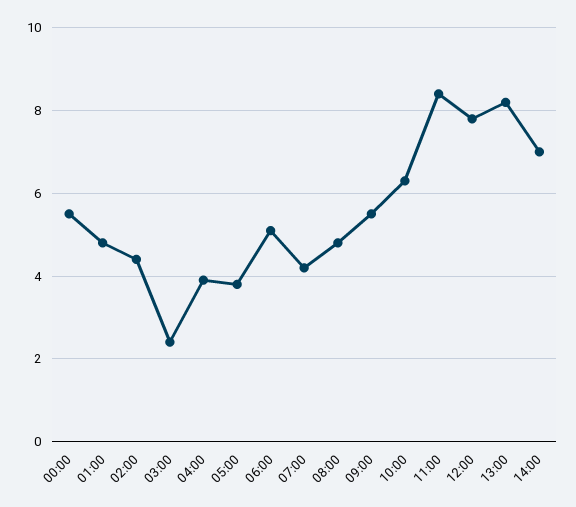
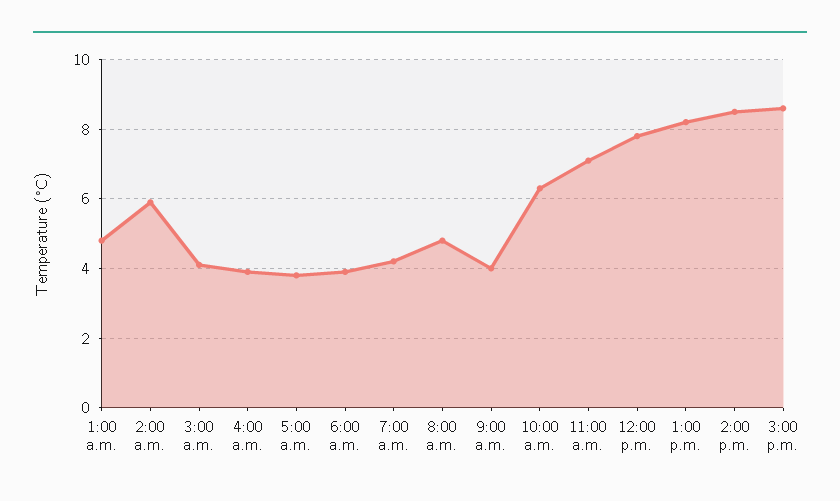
00:00: 5.5 -> none
02:00: 4.5 -> 6
03:00: 2.5 -> 4
06:00: 5 -> 4
09:00: 5.5 -> 4
11:00: 8.5 -> 7
14:00: 7 -> 8.5
3:00 p.m.: none -> 8.5

